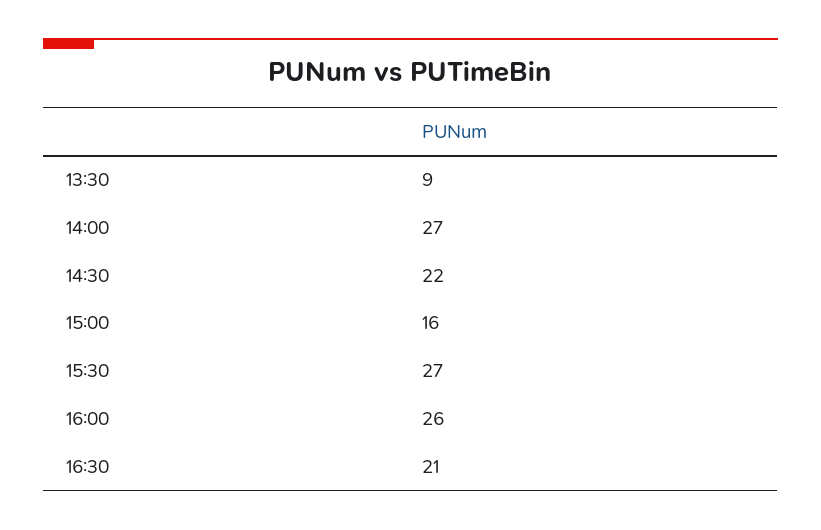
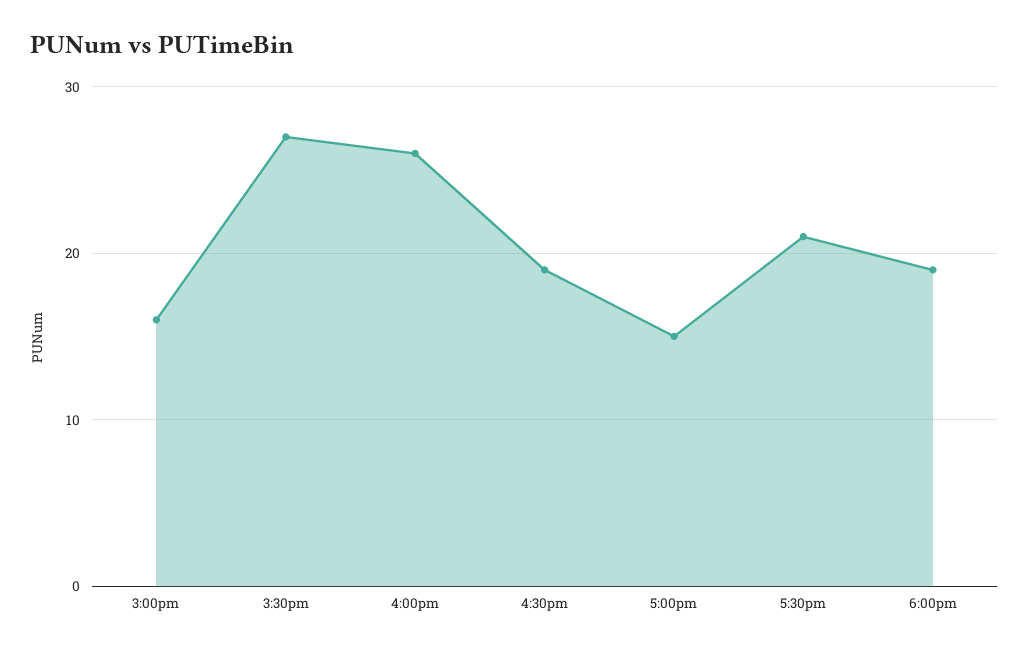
13:30: 9 -> none
14:00: 27 -> none
14:30: 22 -> none
16:30: 21 -> 19
5:00pm: none -> 15
5:30pm: none -> 21
6:00pm: none -> 19

